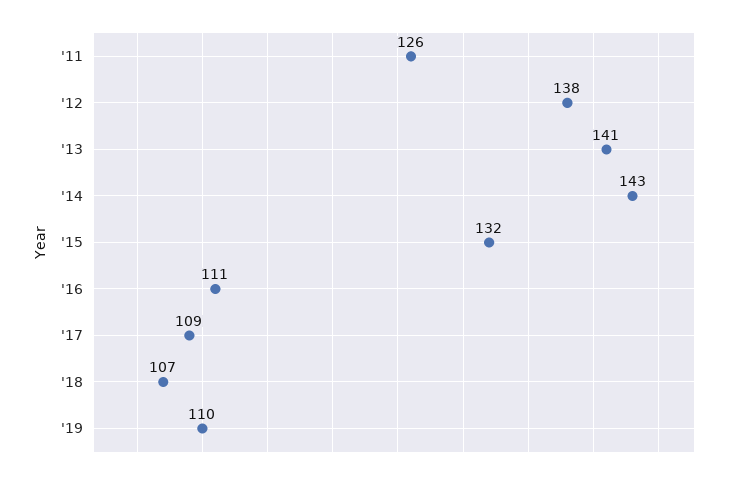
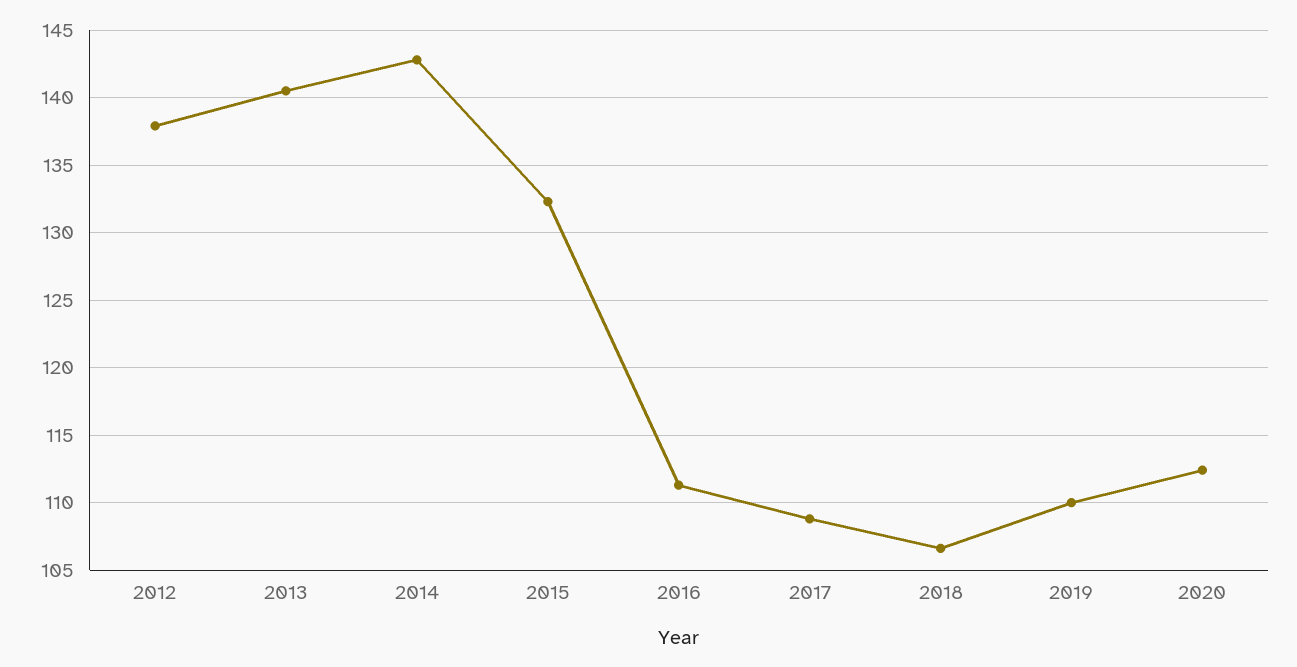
'11: 126 -> none
2020: none -> 112.5

